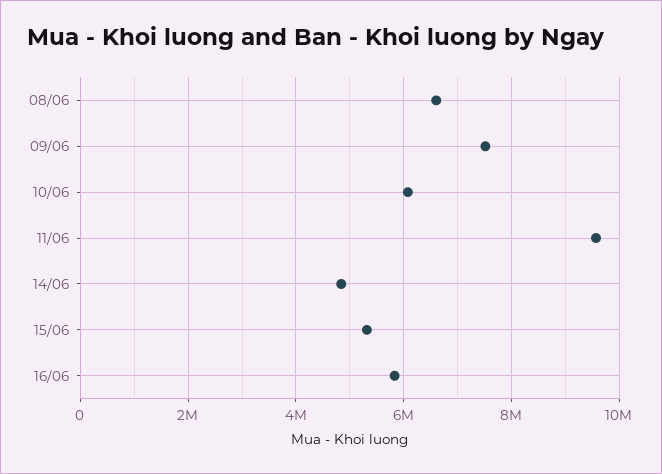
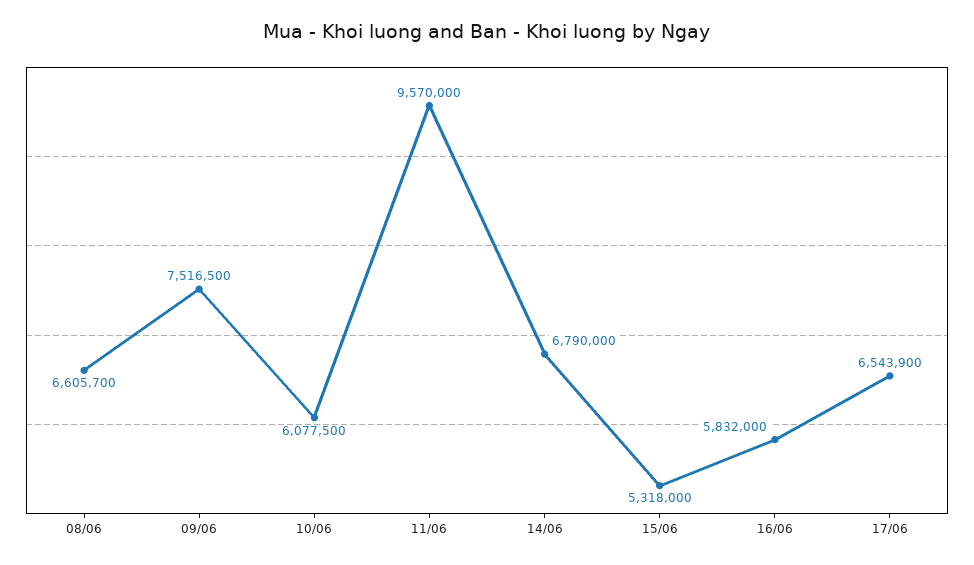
14/06: 4800000 -> 6790000
17/06: none -> 6543900

